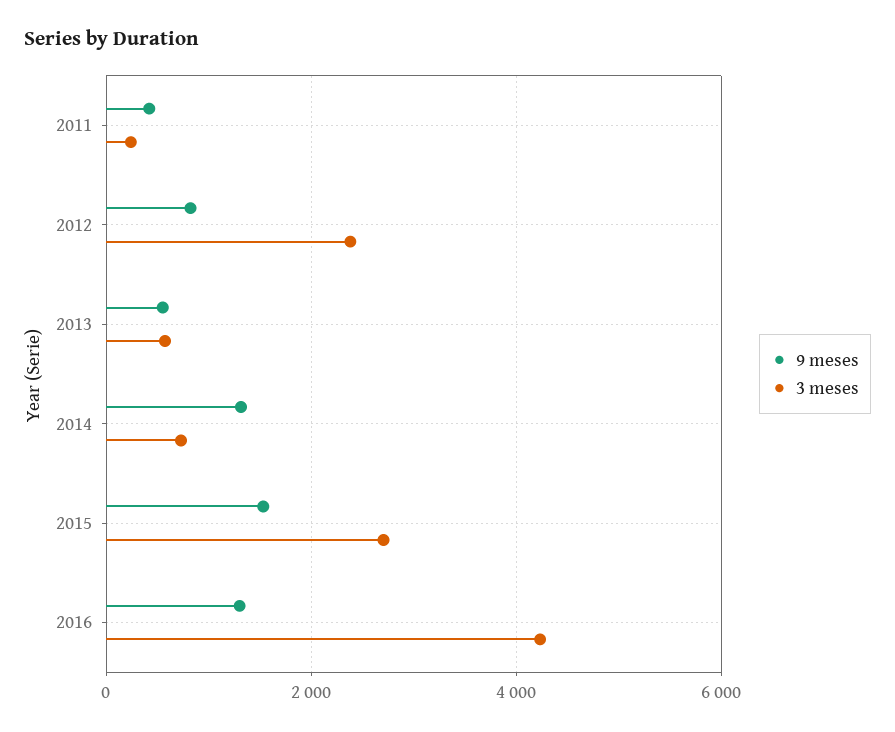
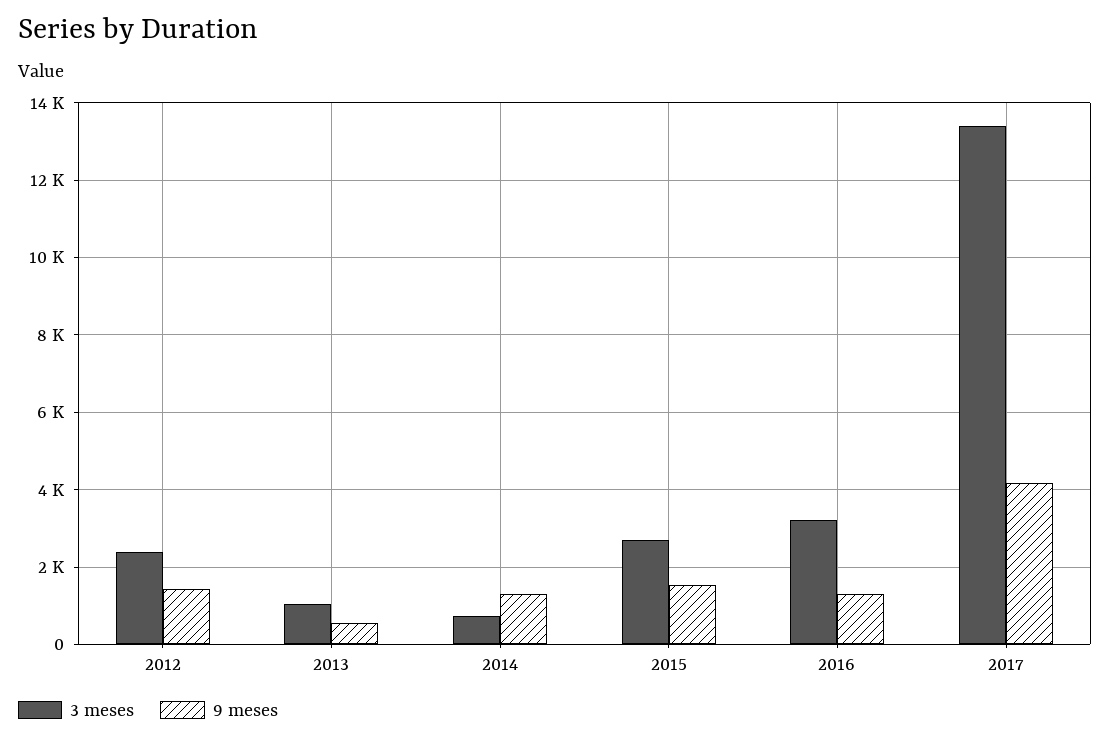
9 meses, 2011: 400 -> none
3 meses, 2011: 200 -> none
9 meses, 2012: 800 -> 1400
3 meses, 2013: 600 -> 1000
3 meses, 2016: 4200 -> 3200
3 meses, 2017: none -> 13400
9 meses, 2017: none -> 4200

